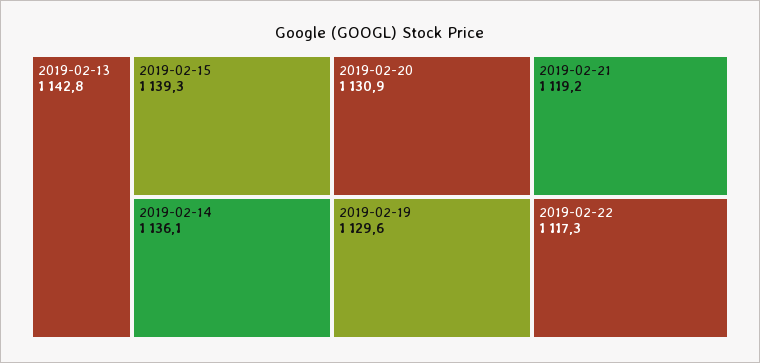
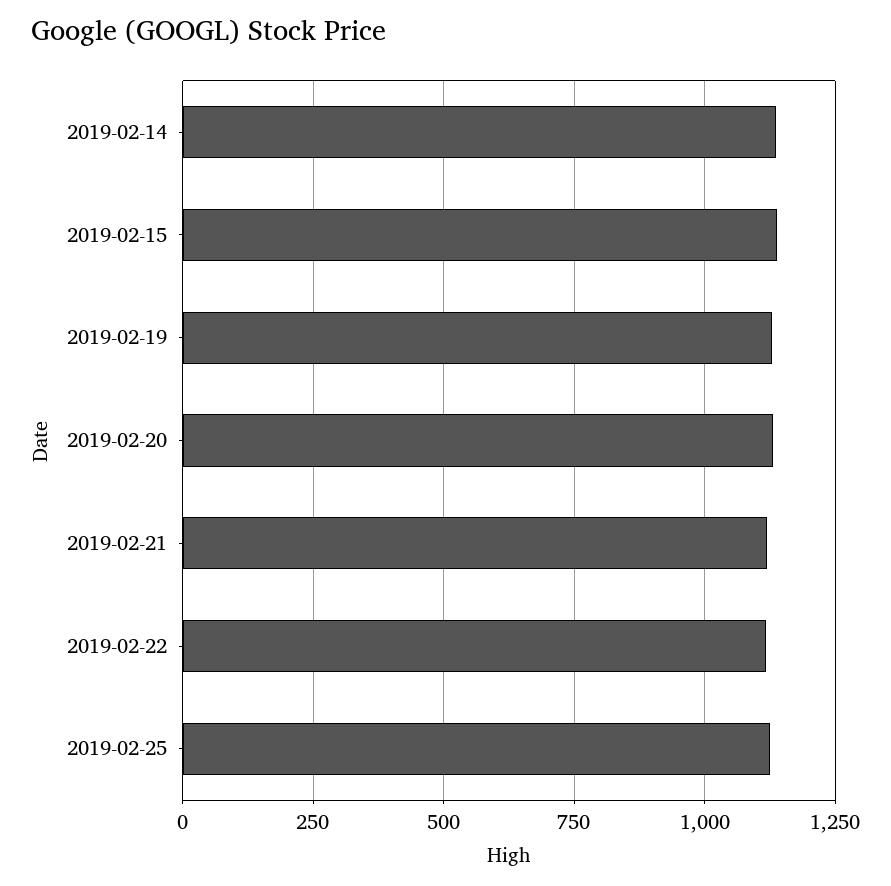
2019-02-13: 1142.8 -> none
2019-02-25: none -> 1125

